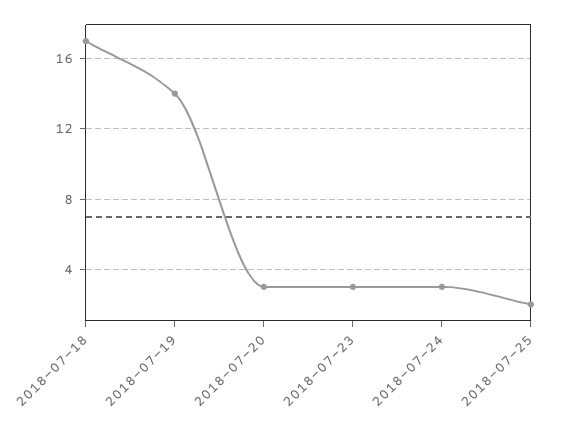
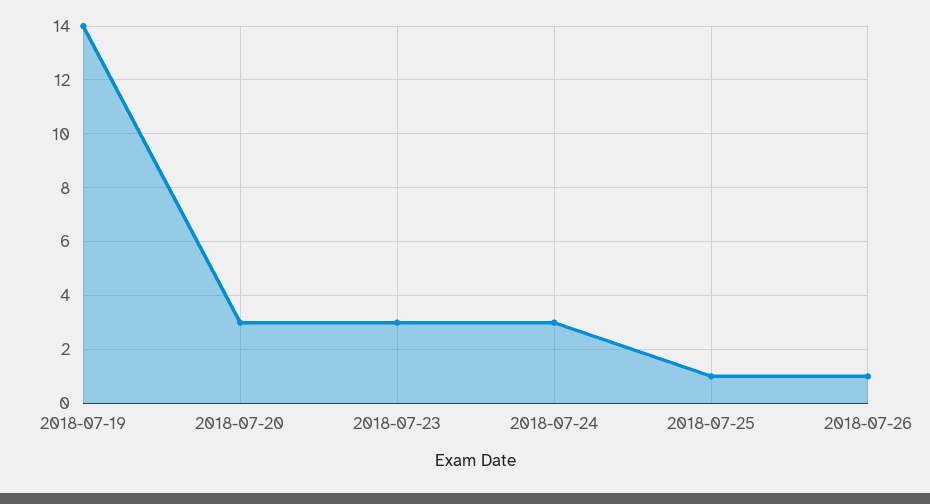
2018-07-18: 17 -> none
2018-07-25: 2 -> 1
2018-07-26: none -> 1

